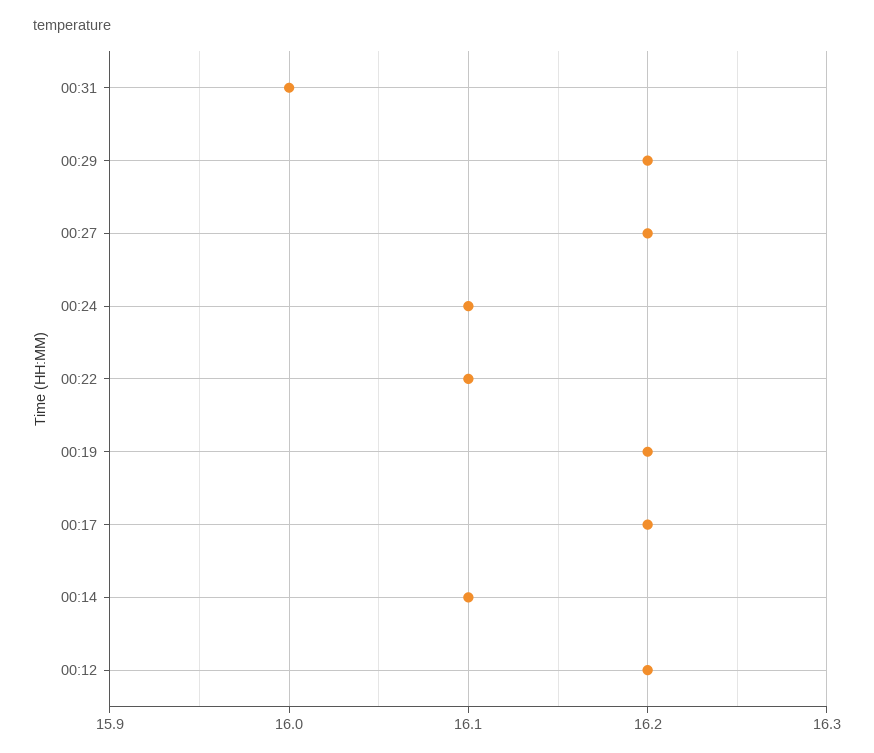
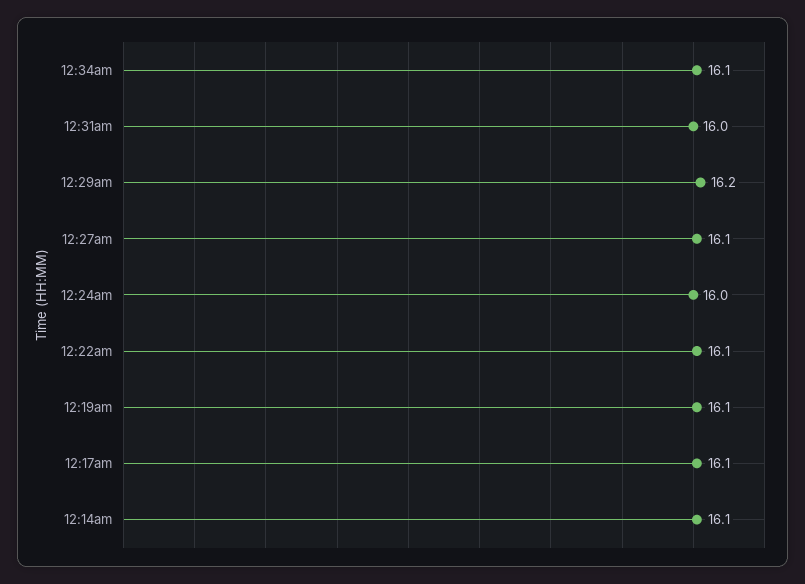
00:27: 16.2 -> 16.1
00:24: 16.1 -> 16
00:19: 16.2 -> 16.1
00:17: 16.2 -> 16.1
00:12: 16.2 -> none
12:34am: none -> 16.1

